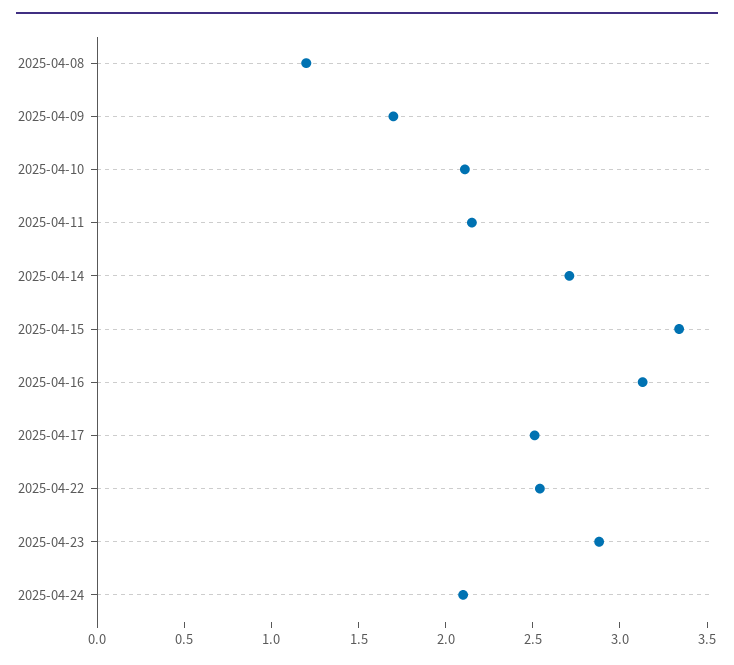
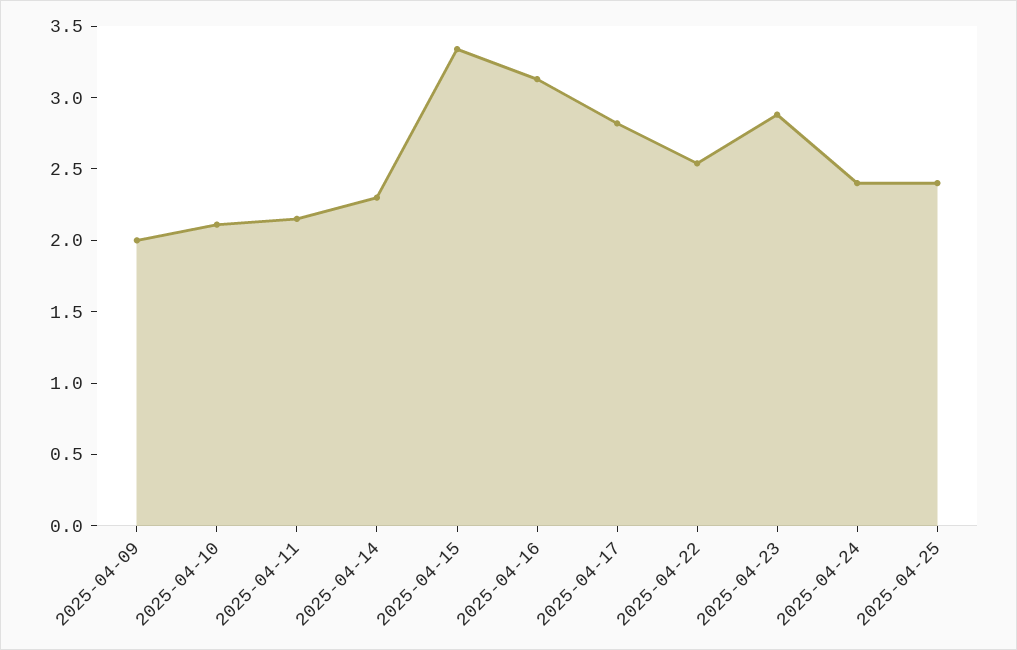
2025-04-08: 1.2 -> none
2025-04-09: 1.7 -> 2
2025-04-14: 2.7 -> 2.3
2025-04-17: 2.5 -> 2.8
2025-04-24: 2.1 -> 2.4
2025-04-25: none -> 2.4

